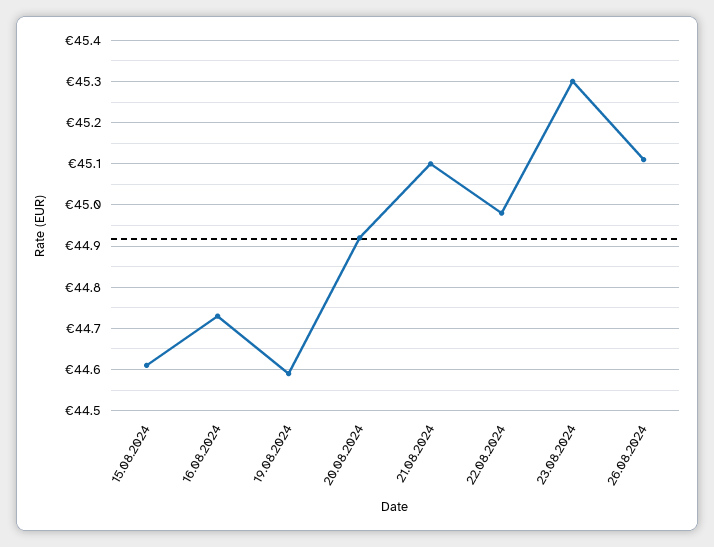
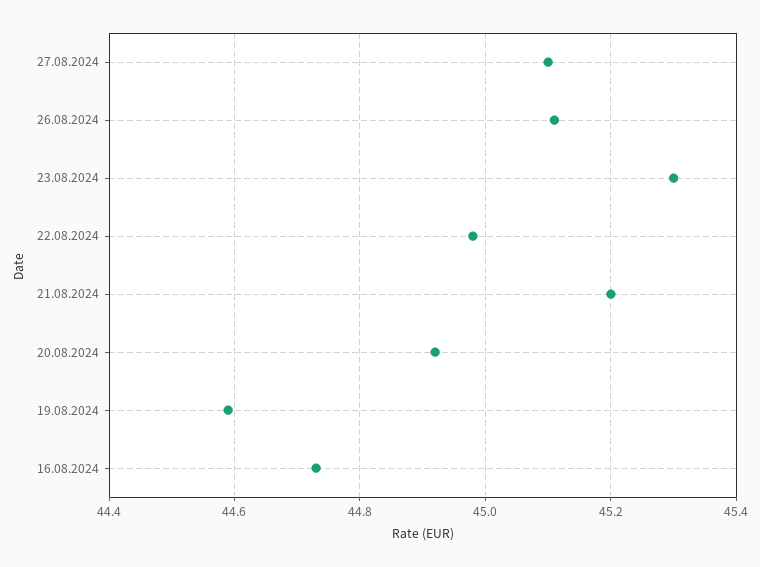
15.08.2024: 44.6 -> none
21.08.2024: 45.1 -> 45.2
27.08.2024: none -> 45.1

